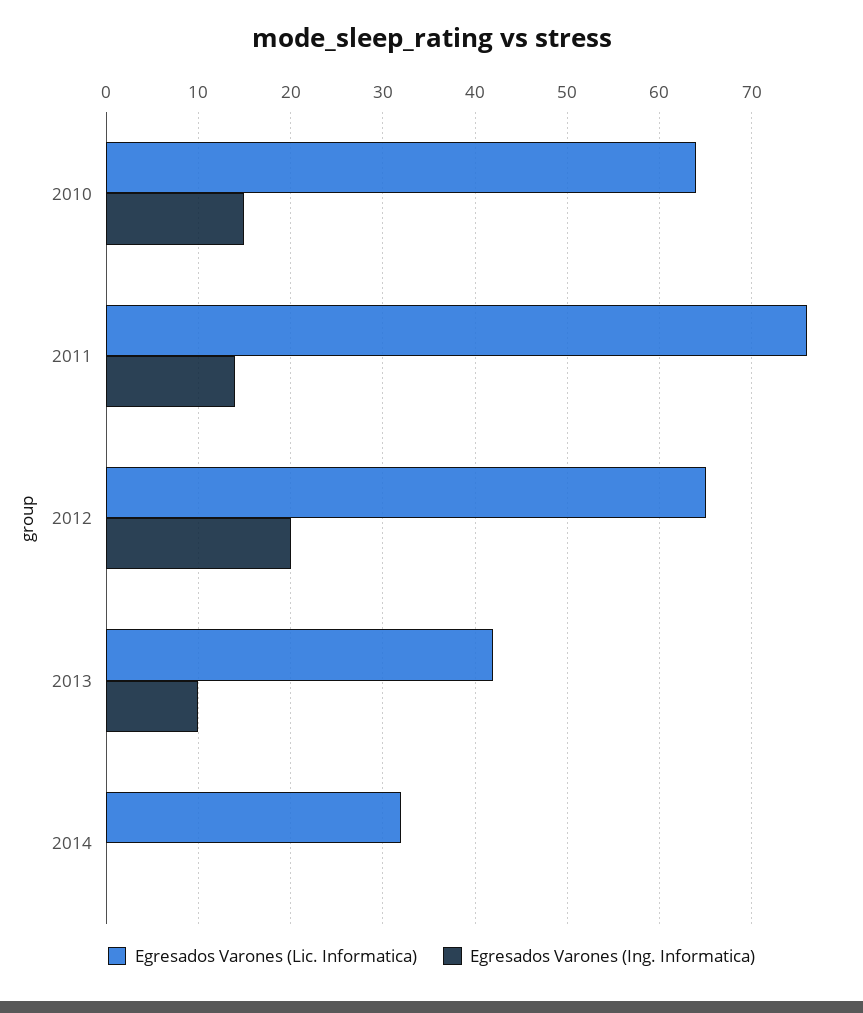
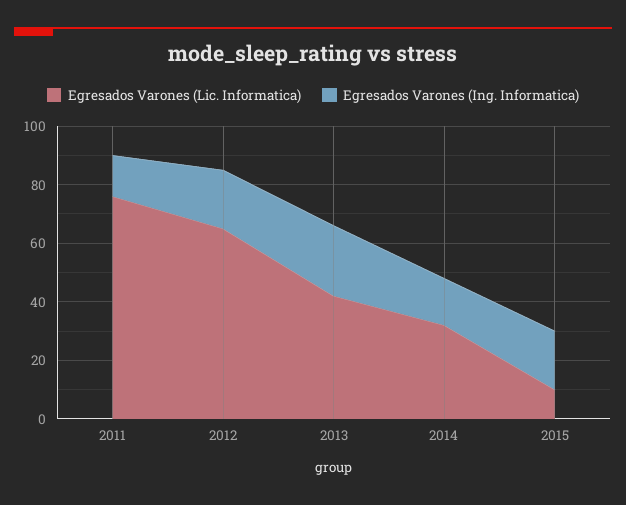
Egresados Varones (Lic. Informatica), 2010: 64 -> none
Egresados Varones (Ing. Informatica), 2010: 15 -> none
Egresados Varones (Ing. Informatica), 2013: 10 -> 25
Egresados Varones (Ing. Informatica), 2014: 0 -> 15
Egresados Varones (Lic. Informatica), 2015: none -> 10
Egresados Varones (Ing. Informatica), 2015: none -> 20

